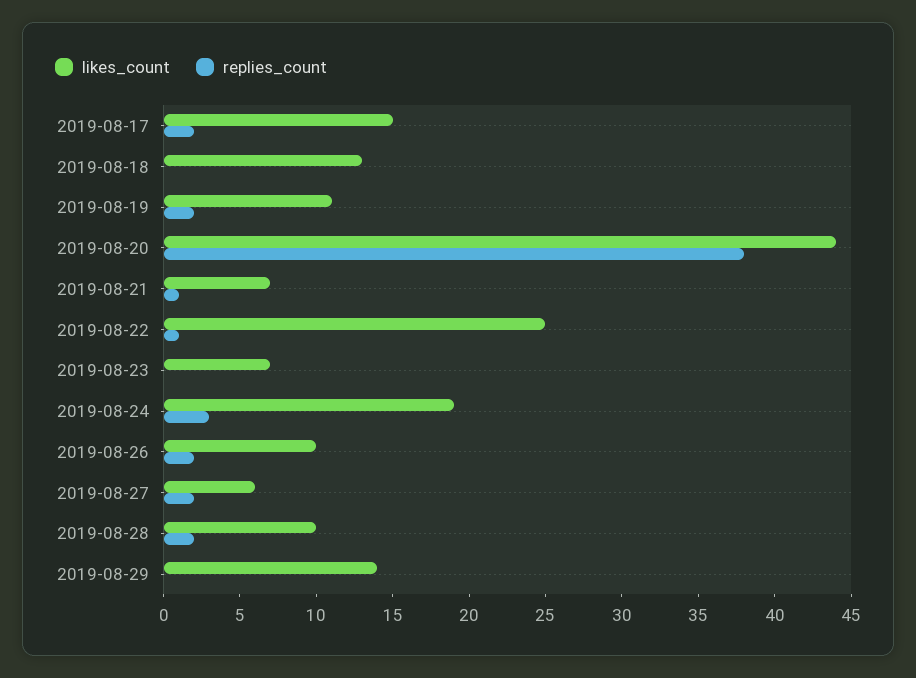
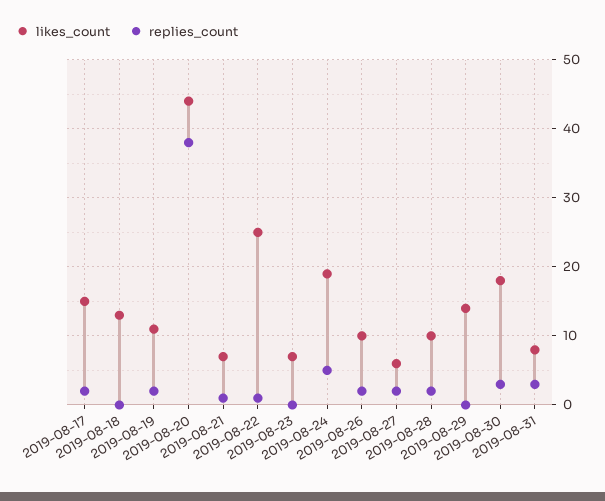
replies_count, 2019-08-24: 3 -> 5
likes_count, 2019-08-30: none -> 18
replies_count, 2019-08-30: none -> 3
likes_count, 2019-08-31: none -> 8
replies_count, 2019-08-31: none -> 3

